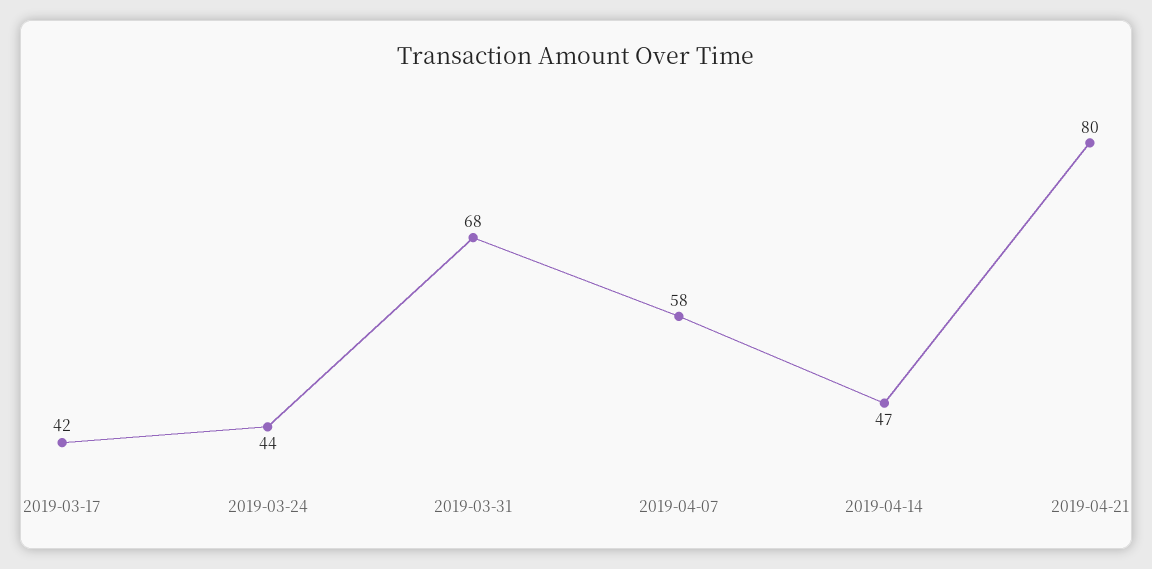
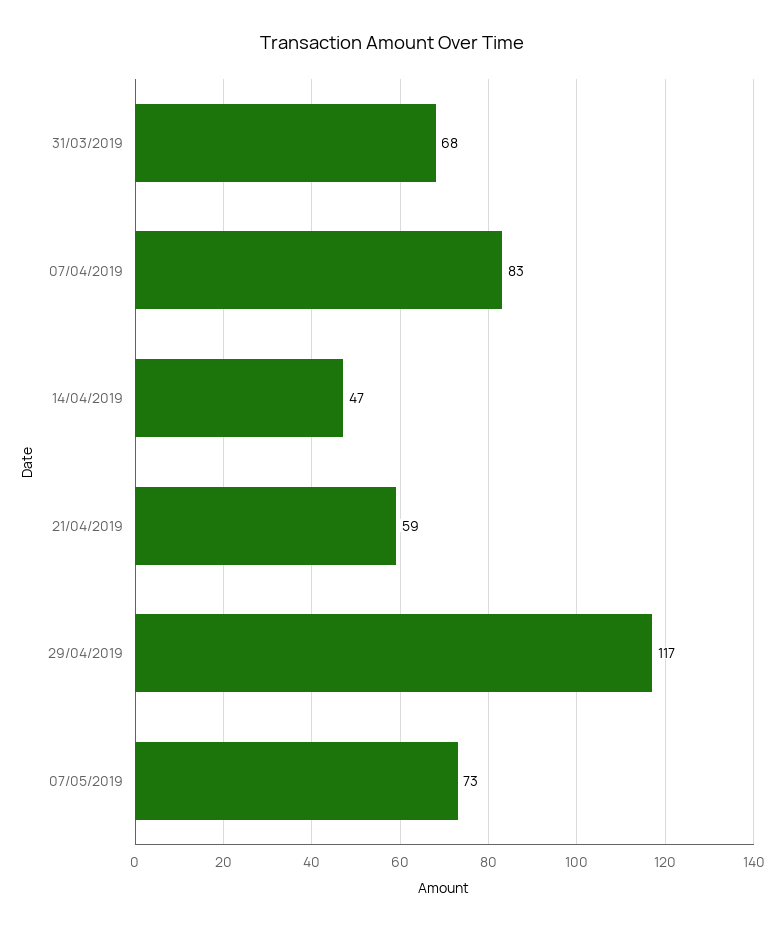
2019-03-17: 42 -> none
2019-03-24: 44 -> none
2019-04-07: 58 -> 83
2019-04-21: 80 -> 59
29/04/2019: none -> 117
07/05/2019: none -> 73

